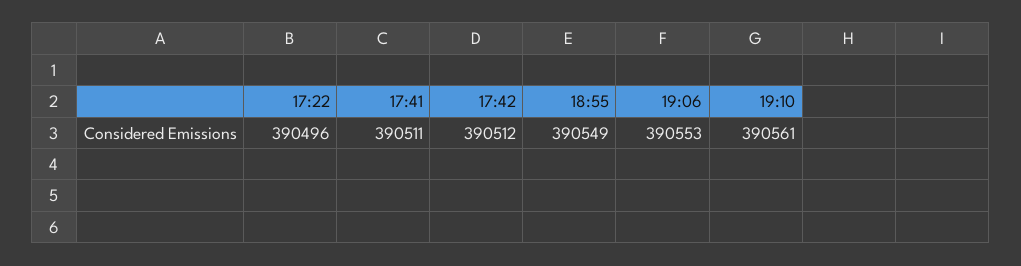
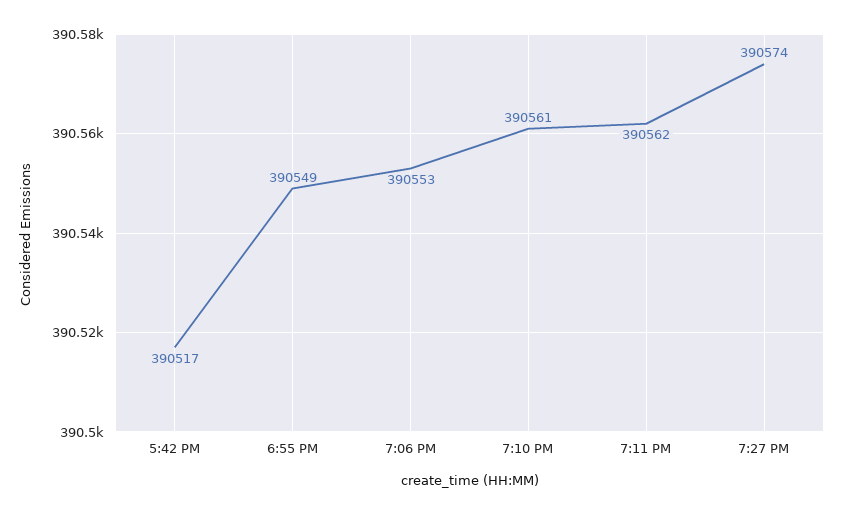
17:22: 390496 -> none
17:41: 390511 -> none
17:42: 390512 -> 390517
7:11 PM: none -> 390562
7:27 PM: none -> 390574

